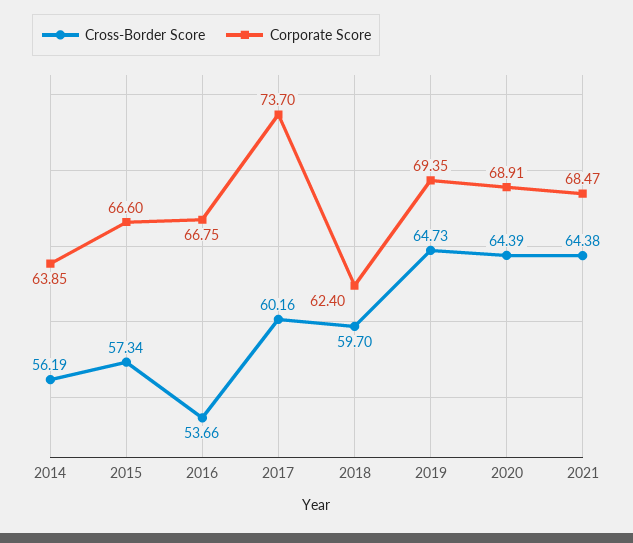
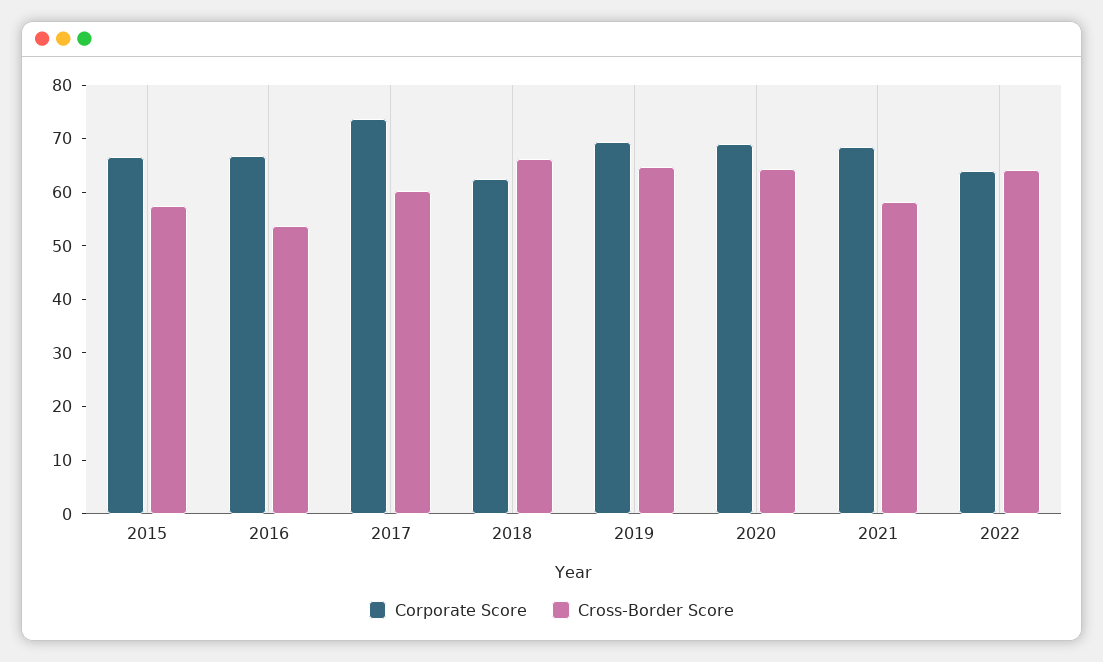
Cross-Border Score, 2014: 56.19 -> none
Corporate Score, 2014: 63.85 -> none
Cross-Border Score, 2018: 59.7 -> 66
Cross-Border Score, 2021: 64.38 -> 58
Corporate Score, 2022: none -> 64
Cross-Border Score, 2022: none -> 64

